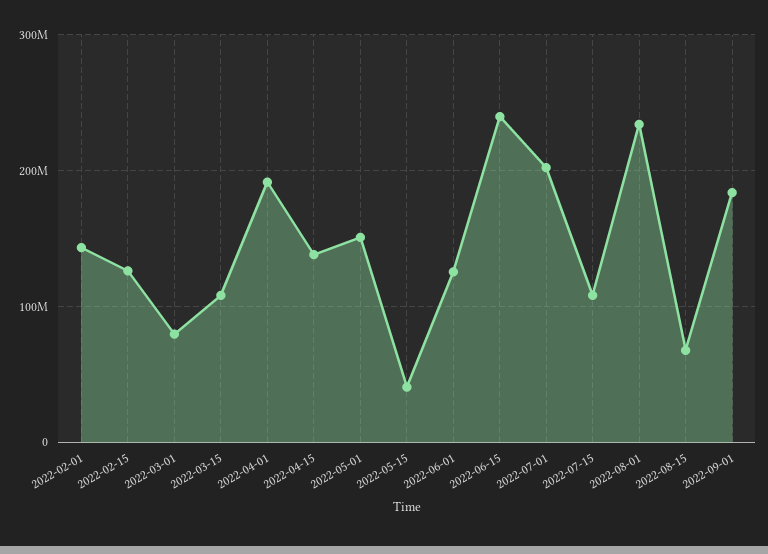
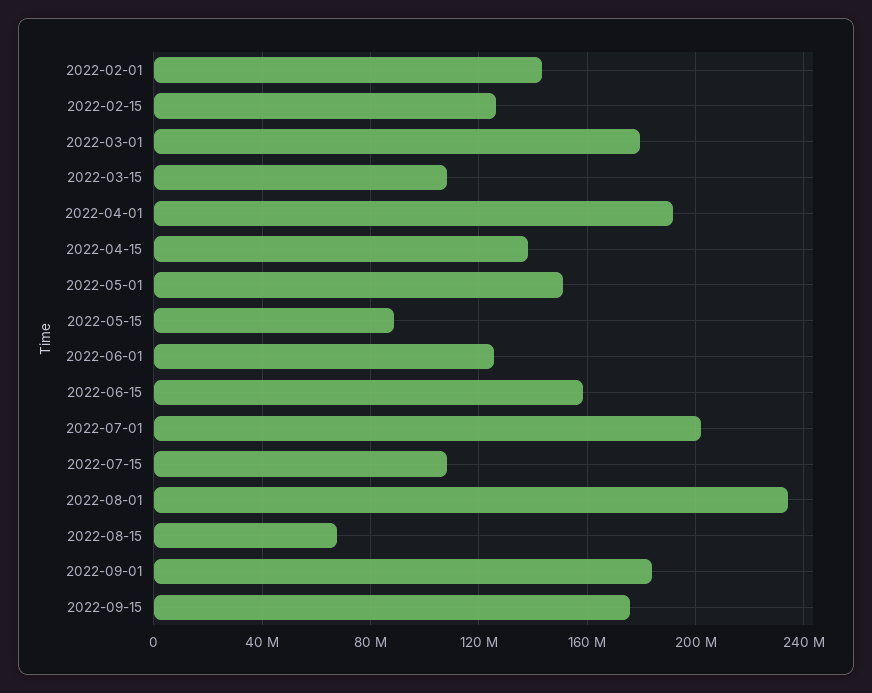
2022-03-01: 80000000 -> 180000000
2022-05-15: 40000000 -> 90000000
2022-06-15: 240000000 -> 160000000
2022-09-15: none -> 175000000

